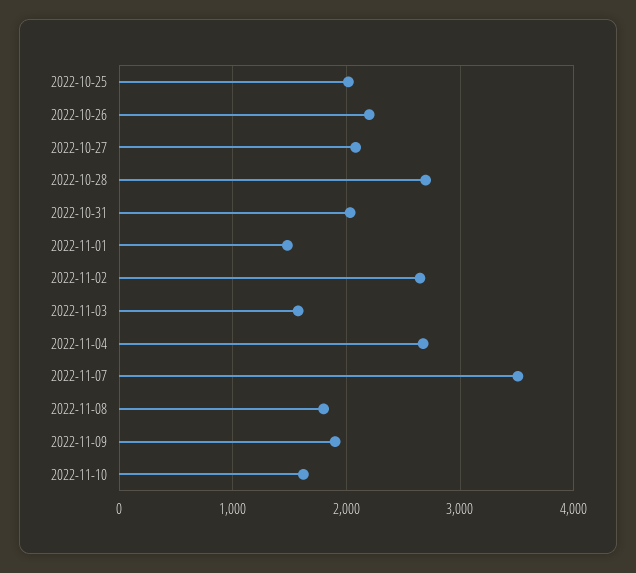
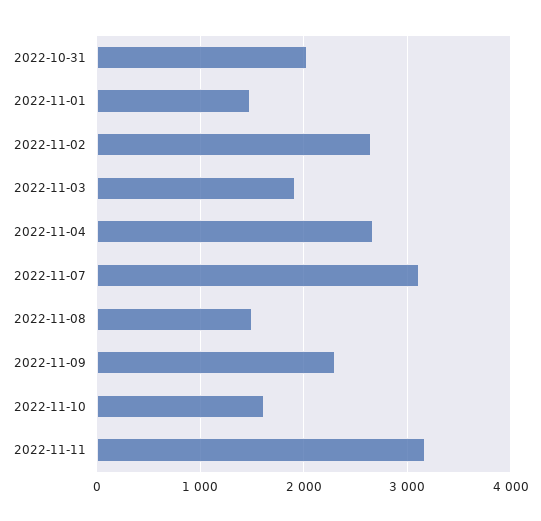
2022-10-25: 2000 -> none
2022-10-26: 2200 -> none
2022-10-27: 2100 -> none
2022-10-28: 2700 -> none
2022-11-03: 1600 -> 1900
2022-11-07: 3500 -> 3100
2022-11-08: 1800 -> 1500
2022-11-09: 1900 -> 2300
2022-11-11: none -> 3200

